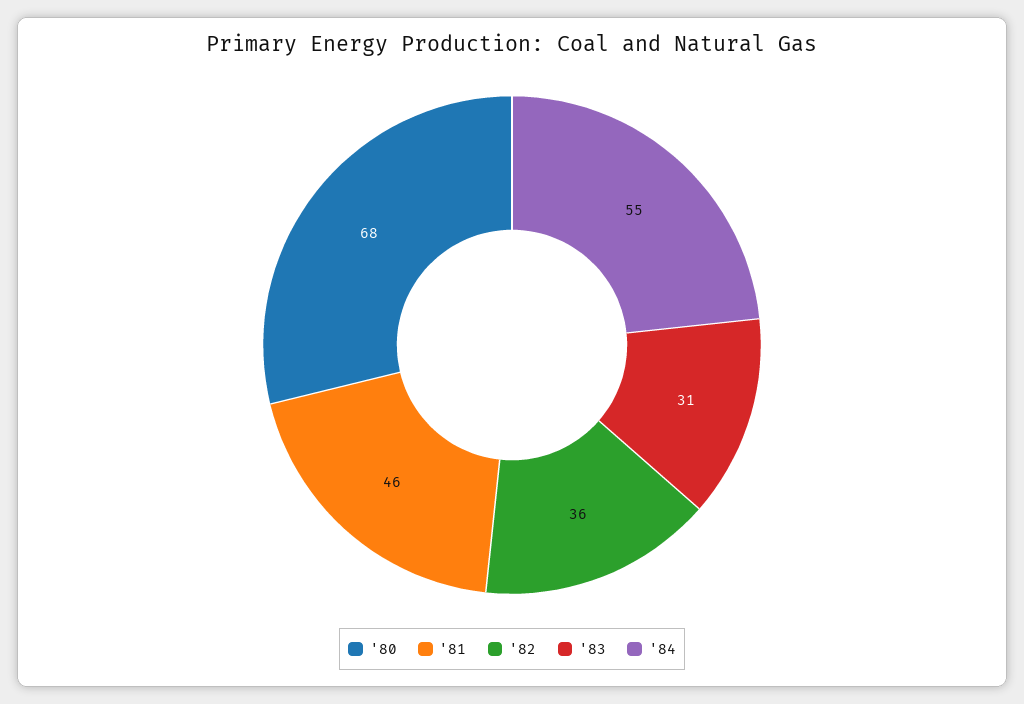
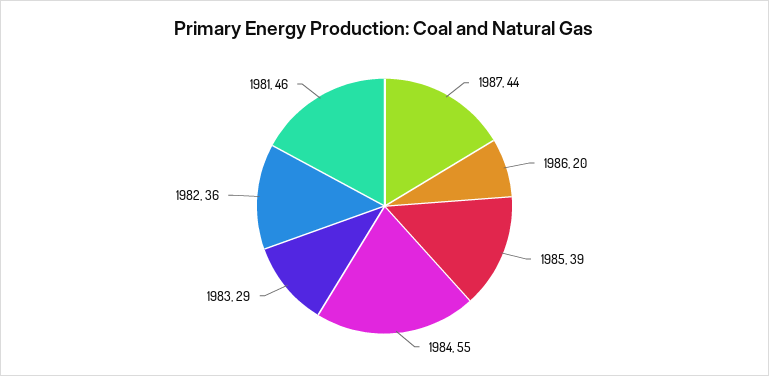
'80: 68 -> none
'83: 31 -> 29
1987: none -> 44
1986: none -> 20
1985: none -> 39

